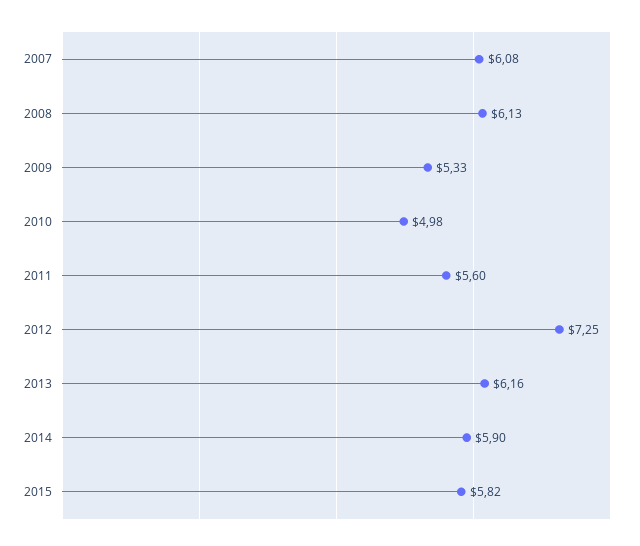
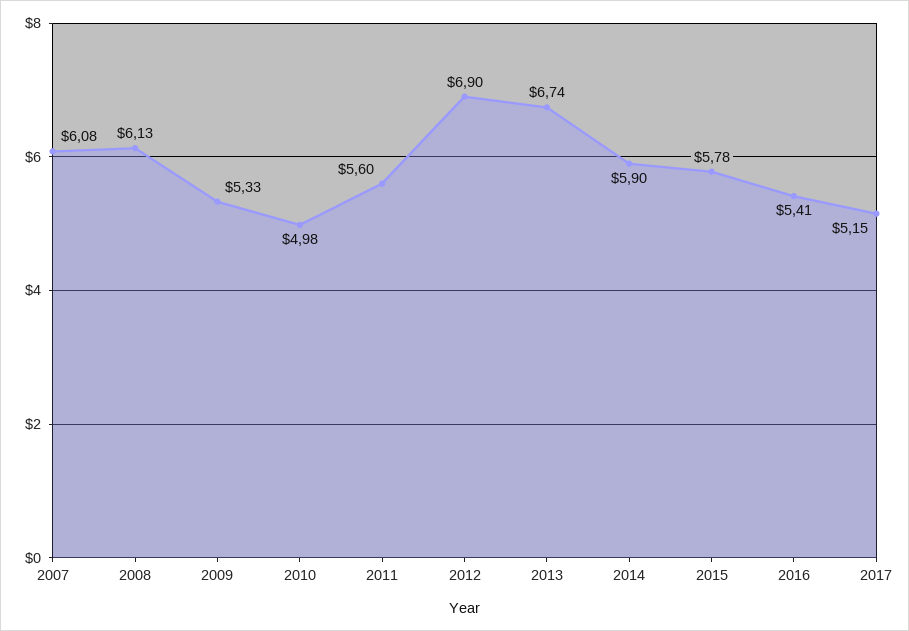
2012: 7.25 -> 6.9
2013: 6.16 -> 6.74
2015: 5.82 -> 5.78
2016: none -> 5.41
2017: none -> 5.15

